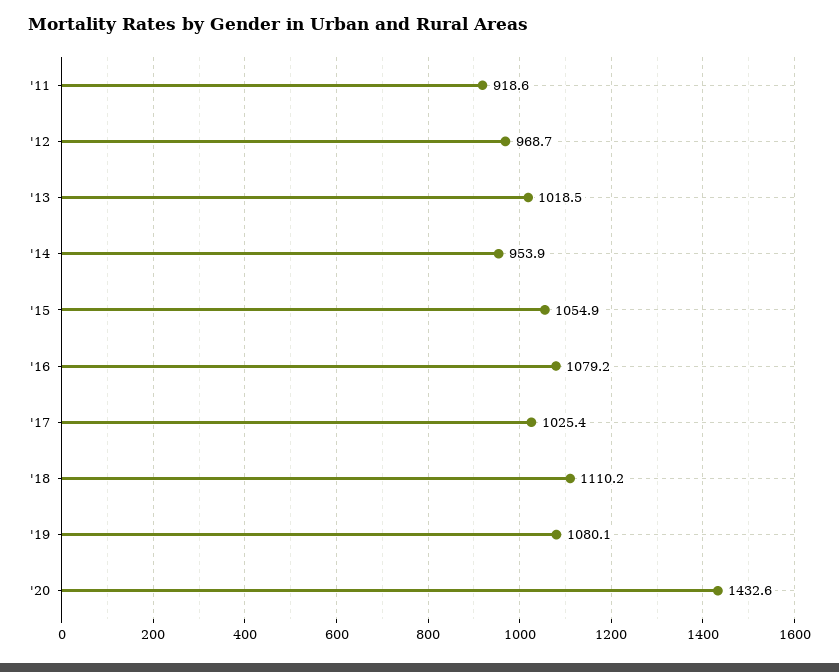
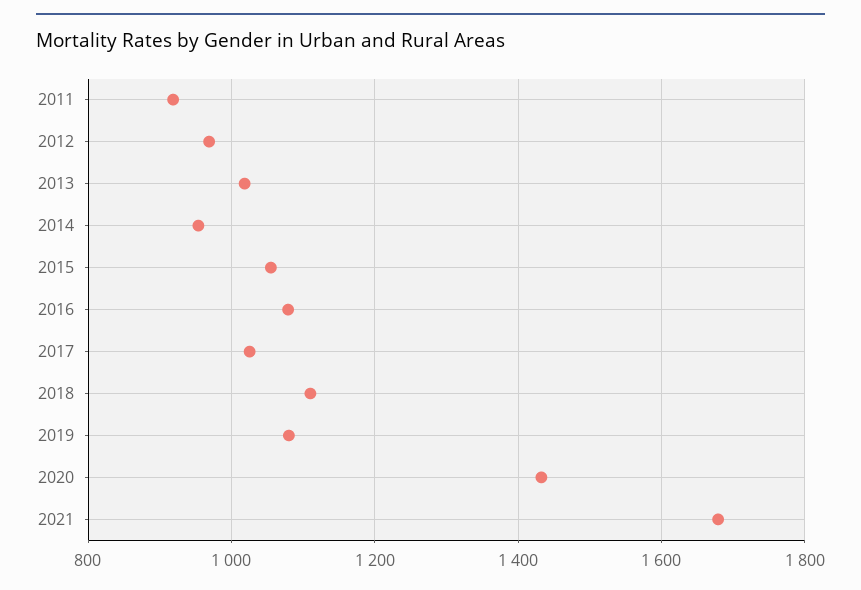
2021: none -> 1680

